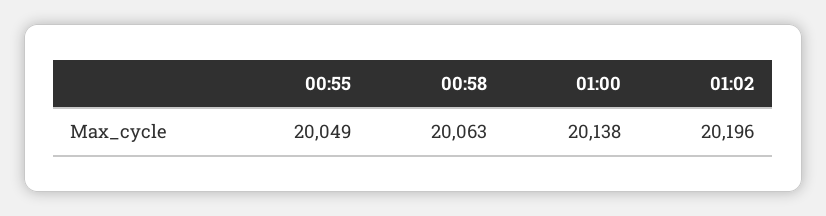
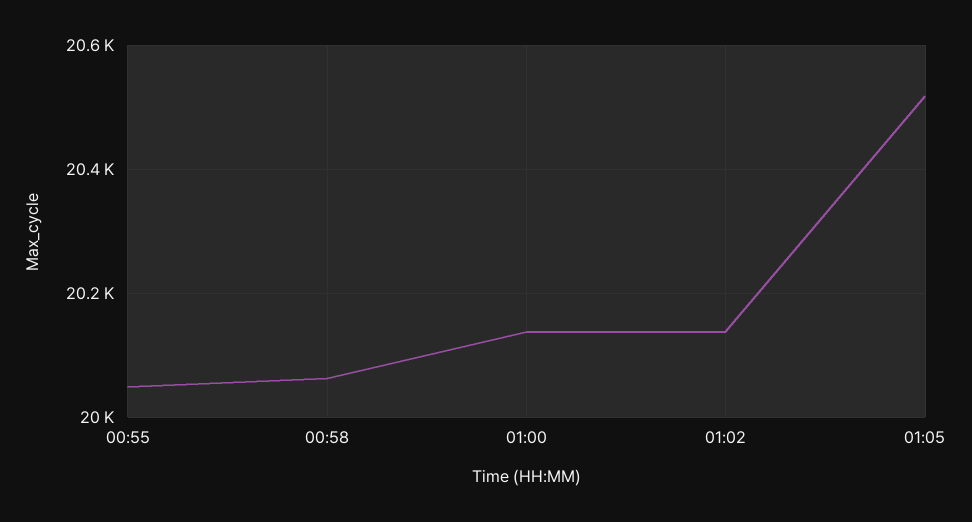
01:02: 20196 -> 20140
01:05: none -> 20520

